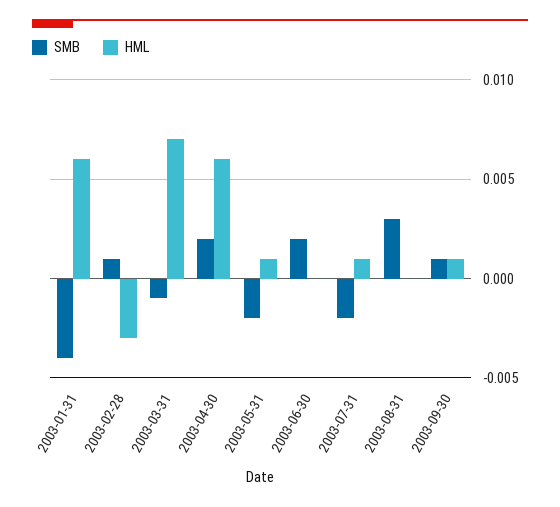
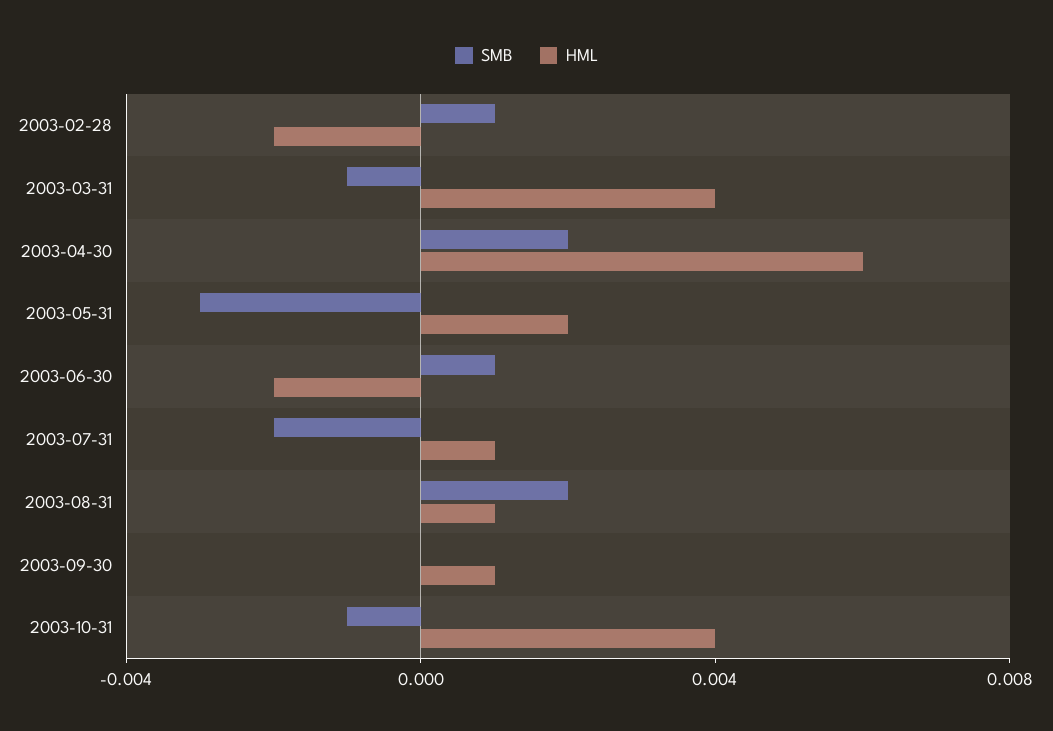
SMB, 2003-01-31: -0.004 -> none
HML, 2003-01-31: 0.006 -> none
HML, 2003-02-28: -0.003 -> -0.002
HML, 2003-03-31: 0.007 -> 0.004
SMB, 2003-05-31: -0.002 -> -0.003
HML, 2003-05-31: 0.001 -> 0.002
SMB, 2003-06-30: 0.002 -> 0.001
HML, 2003-06-30: 0 -> -0.002
SMB, 2003-08-31: 0.003 -> 0.002
HML, 2003-08-31: 0 -> 0.001
SMB, 2003-09-30: 0.001 -> 0
SMB, 2003-10-31: none -> -0.001
HML, 2003-10-31: none -> 0.004

